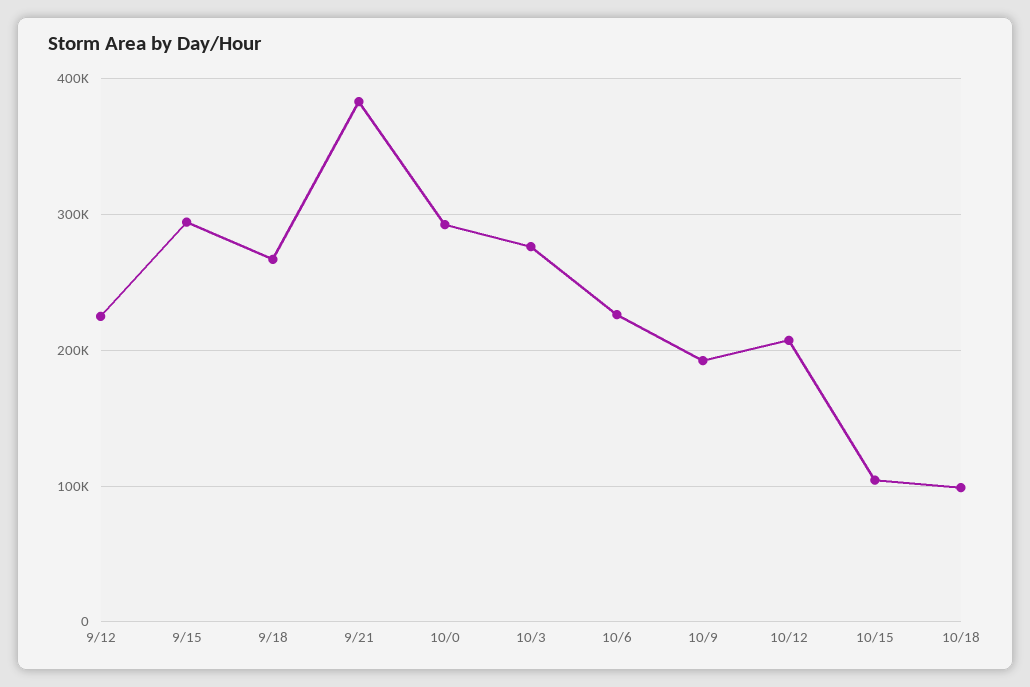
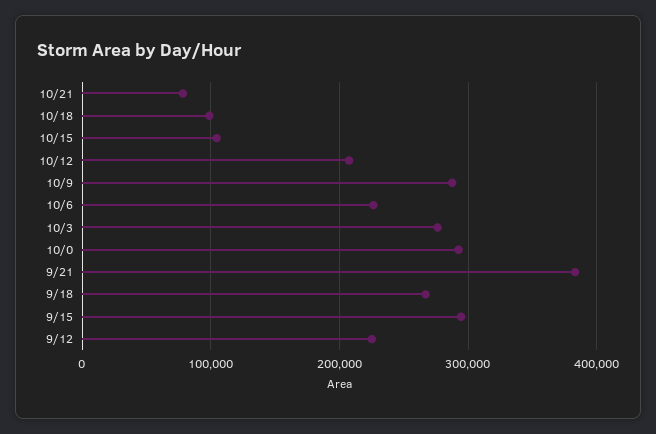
10/9: 190000 -> 290000
10/21: none -> 80000

